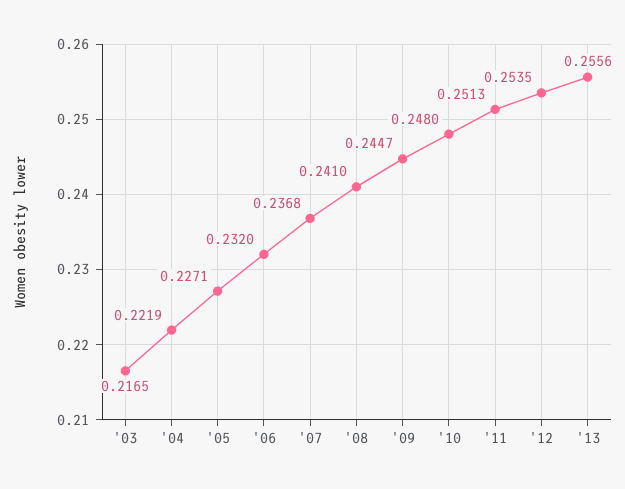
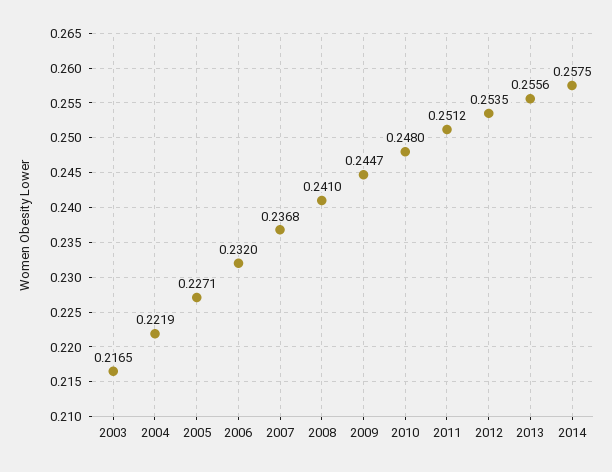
'11: 0.2513 -> 0.2512
2014: none -> 0.2575

